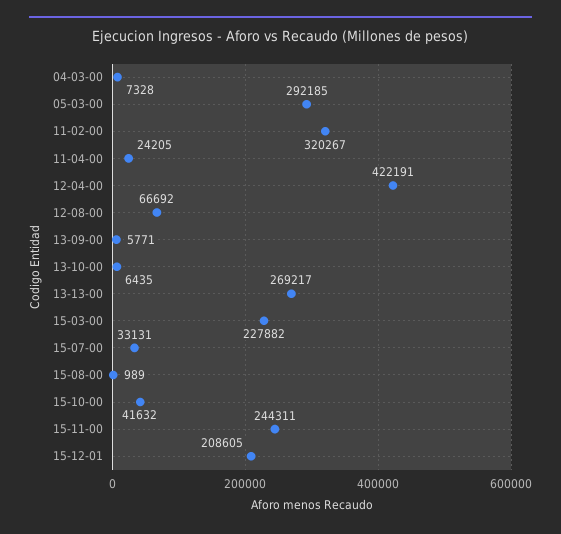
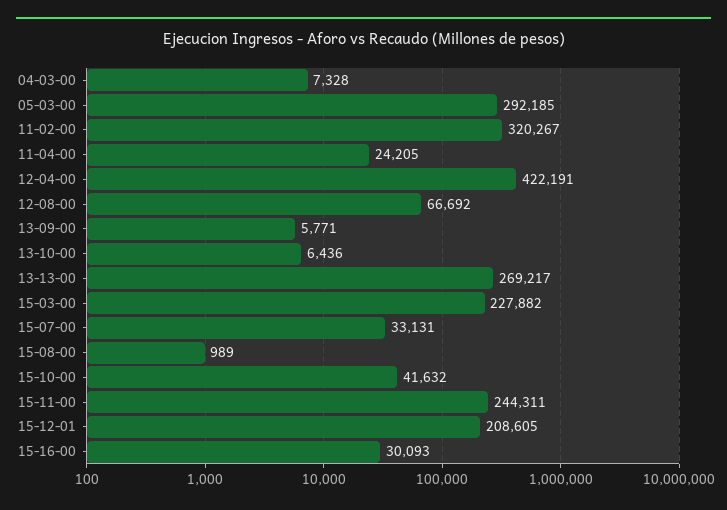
13-10-00: 6435 -> 6436
15-16-00: none -> 30093

